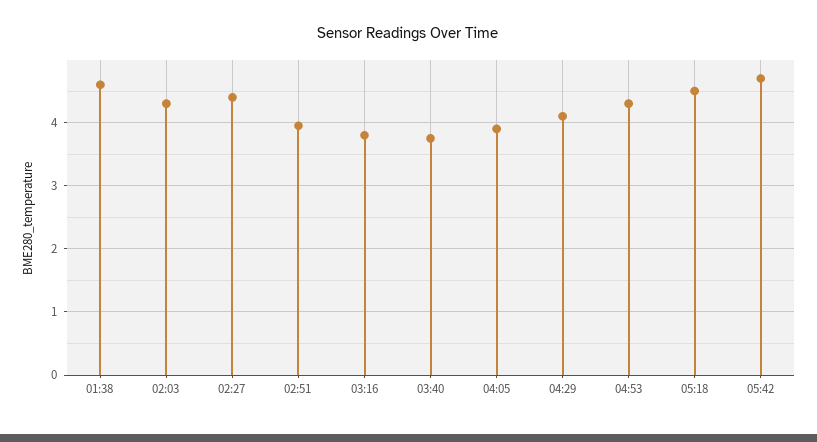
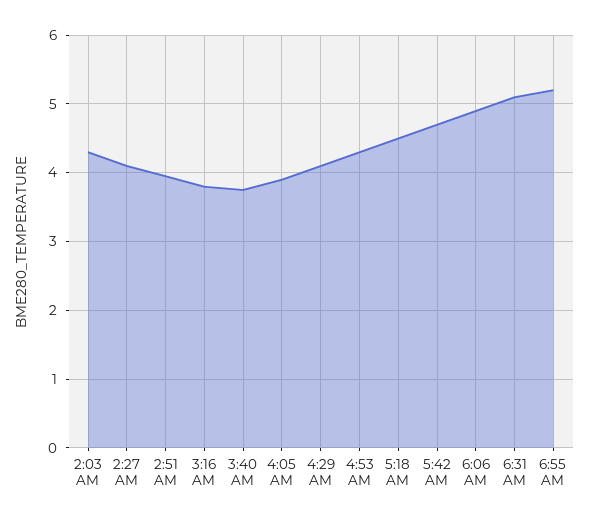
01:38: 4.6 -> none
02:27: 4.4 -> 4.1
6:06 AM: none -> 4.9
6:31 AM: none -> 5.1
6:55 AM: none -> 5.2

